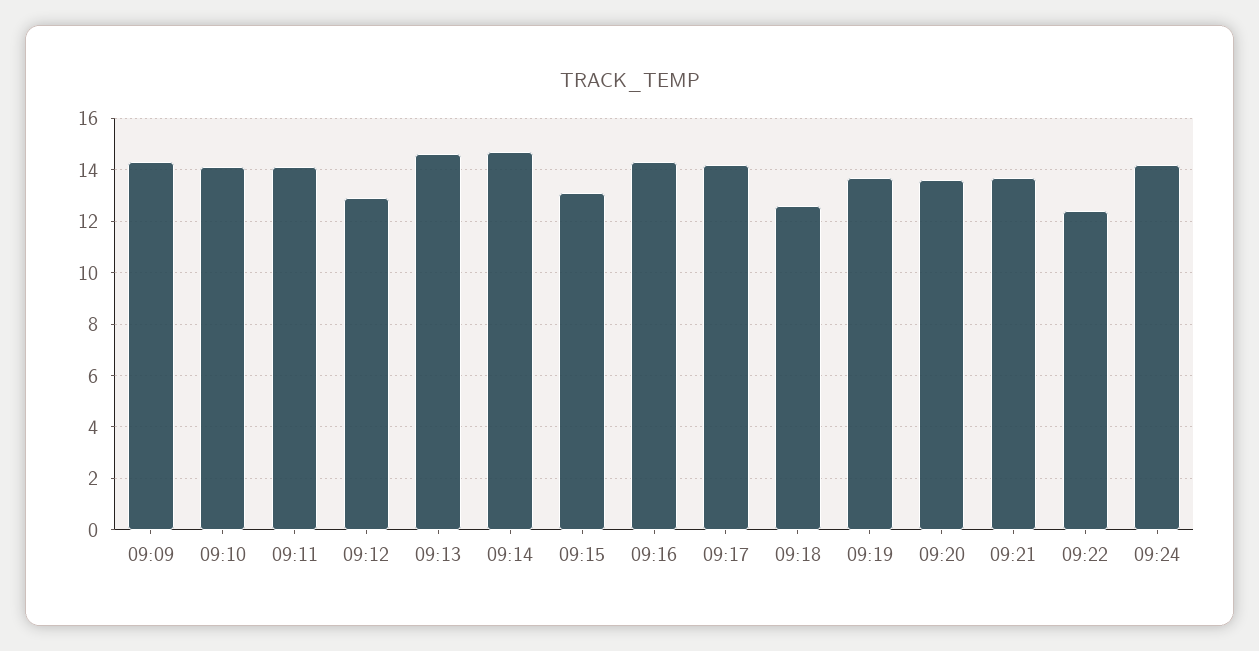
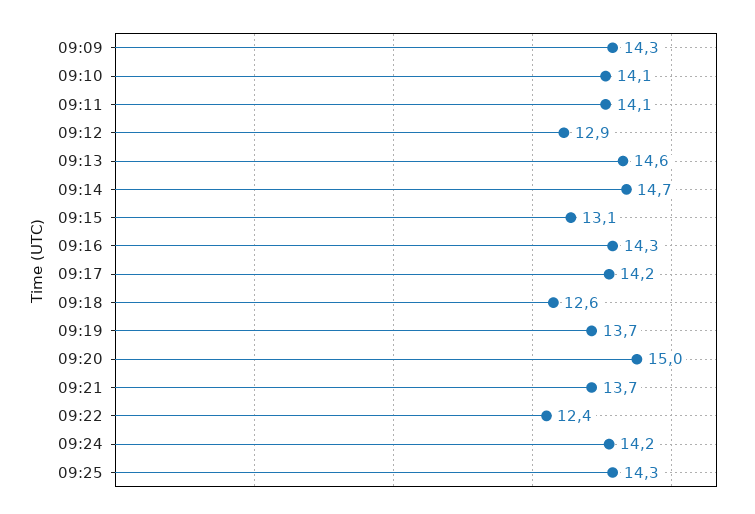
09:20: 13.5 -> 15
09:25: none -> 14.3

